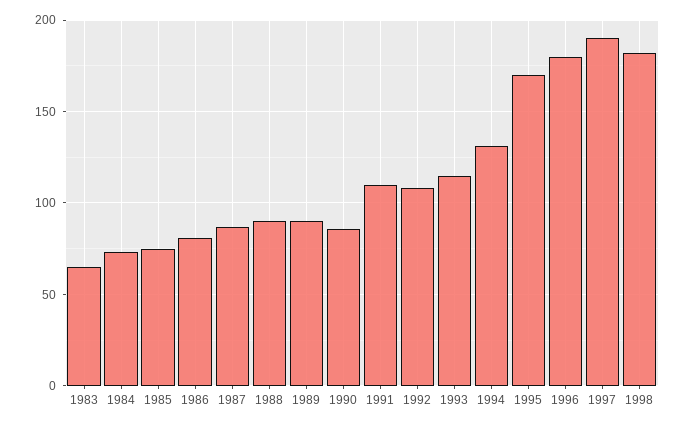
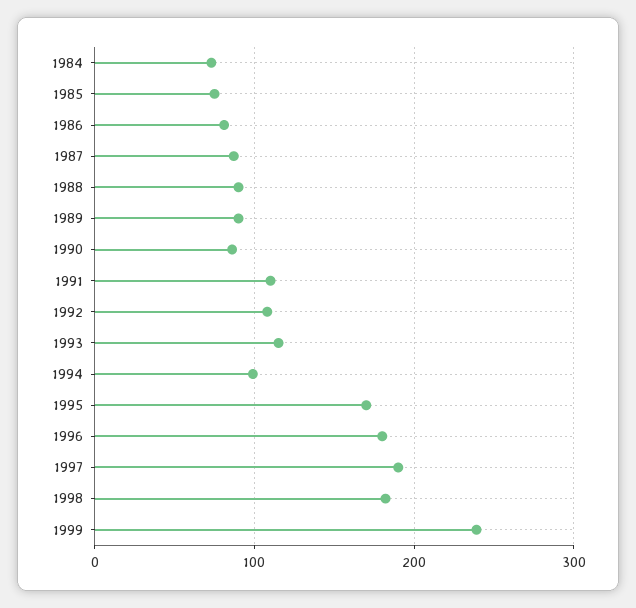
1983: 65 -> none
1994: 130 -> 100
1999: none -> 240

